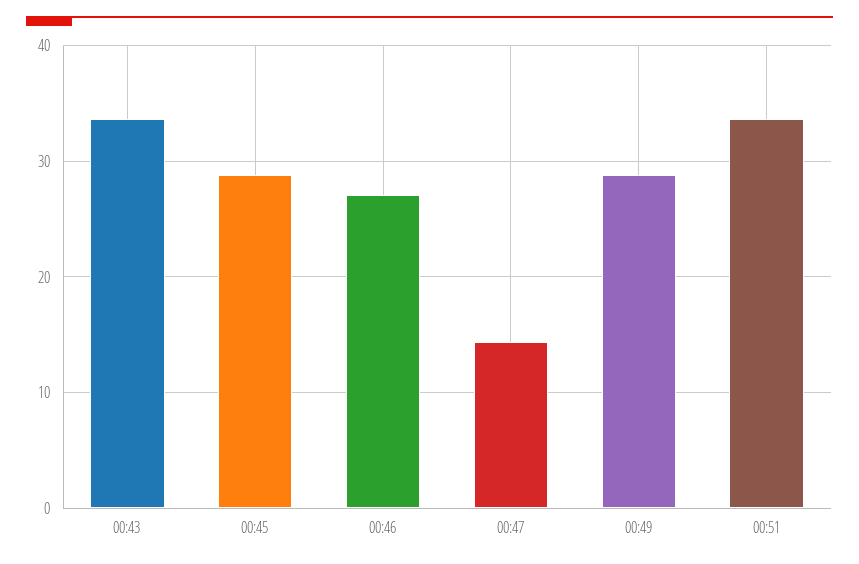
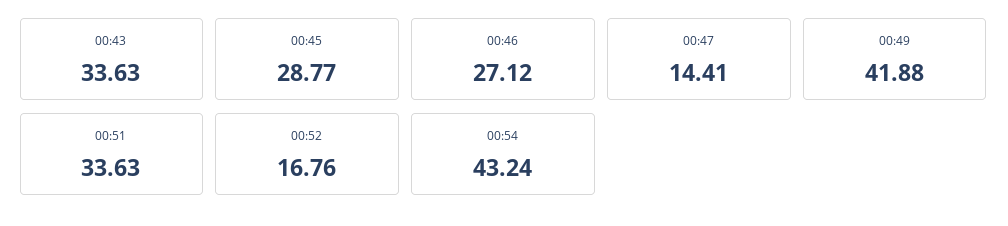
00:49: 29 -> 41.88
00:52: none -> 16.76
00:54: none -> 43.24

